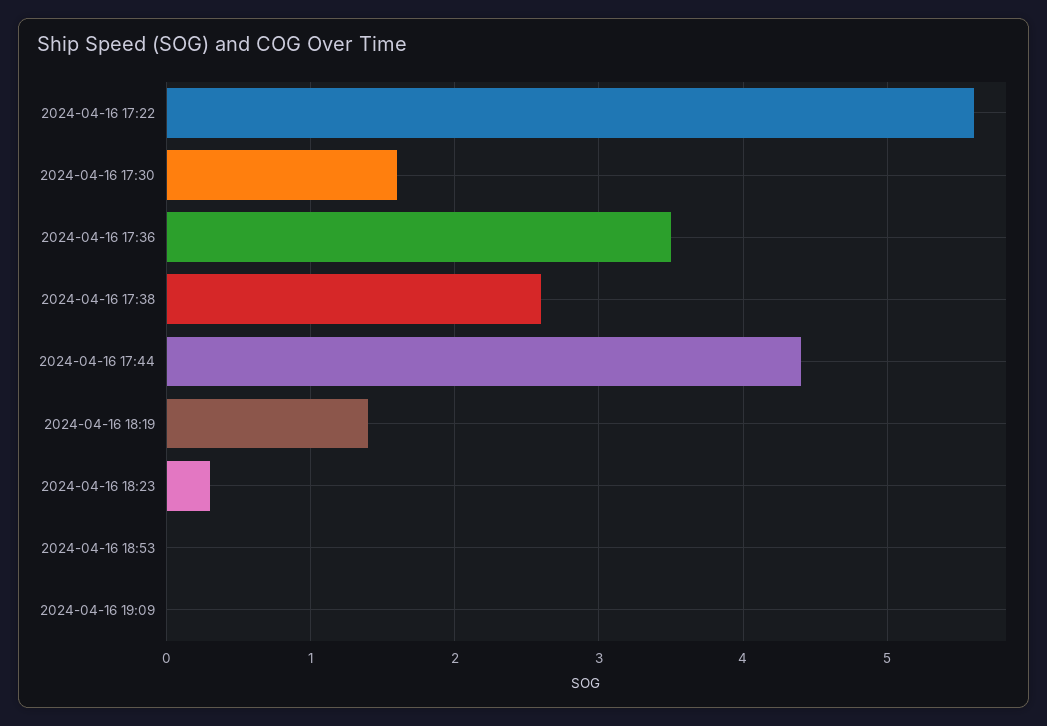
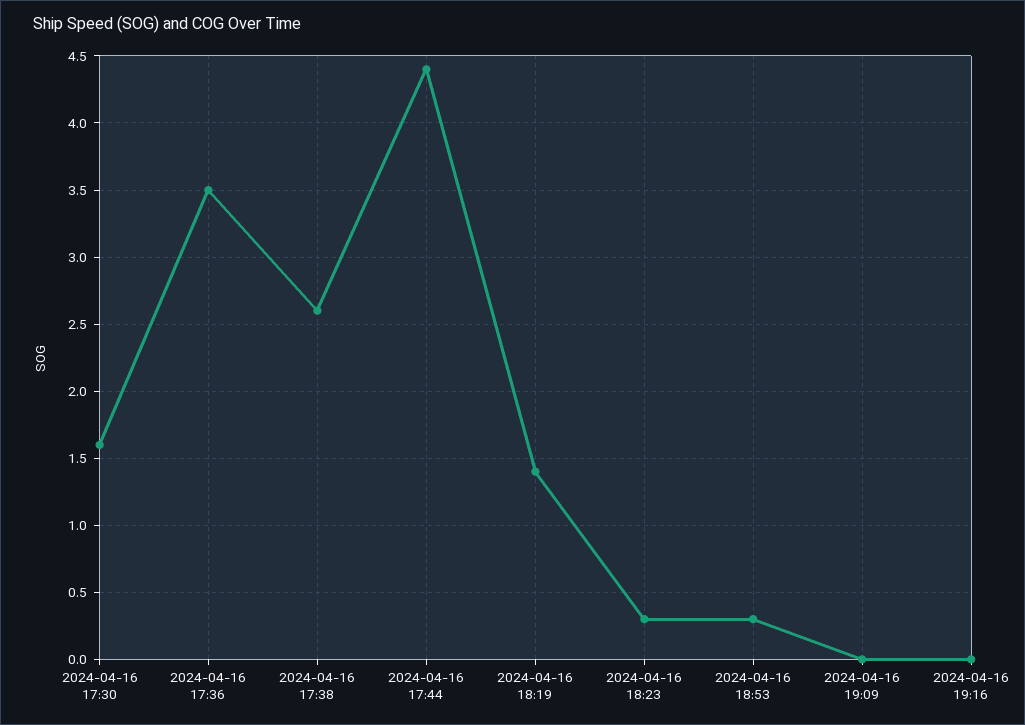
2024-04-16 17:22: 5.6 -> none
2024-04-16 18:53: 0 -> 0.3
2024-04-16 19:16: none -> 0

